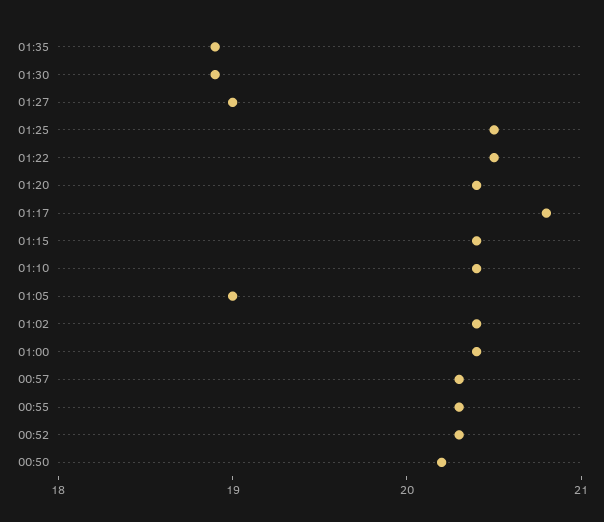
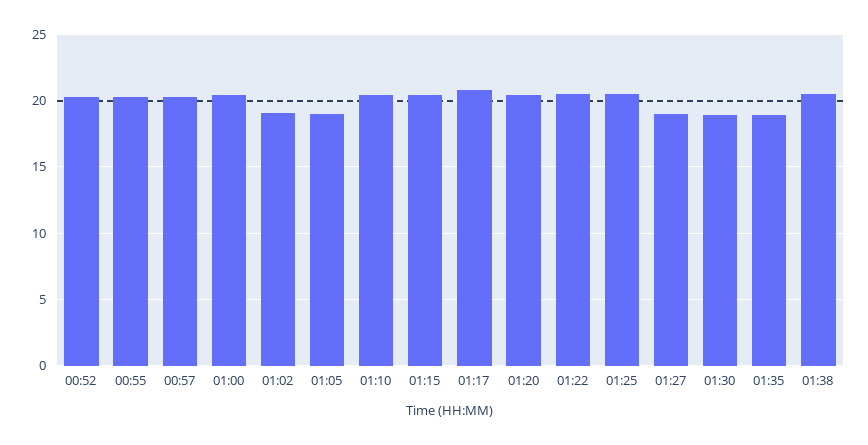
01:02: 20.4 -> 19
00:50: 20.2 -> none
01:38: none -> 20.5

